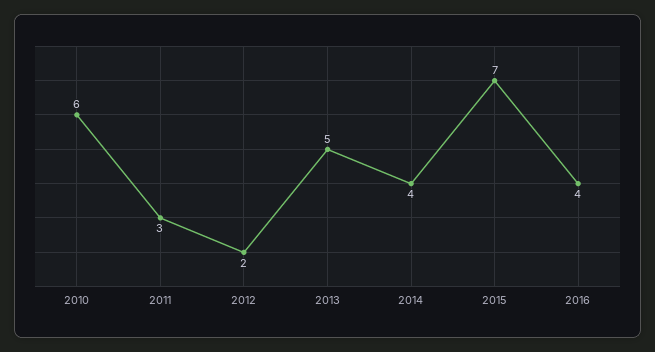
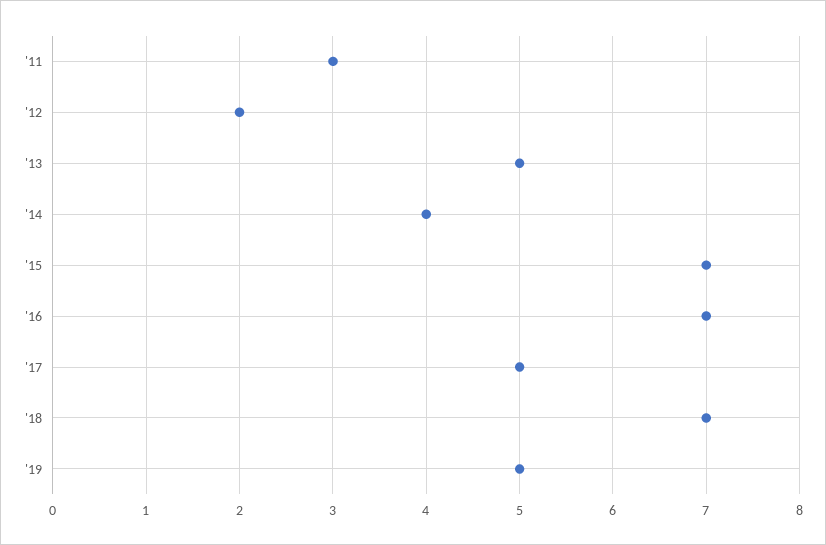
2010: 6 -> none
2016: 4 -> 7
'17: none -> 5
'18: none -> 7
'19: none -> 5

